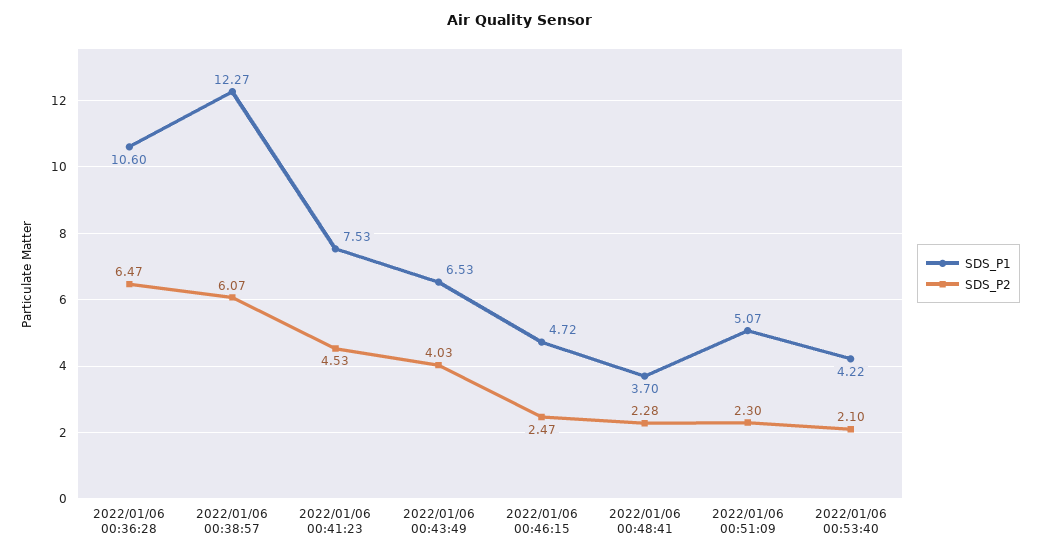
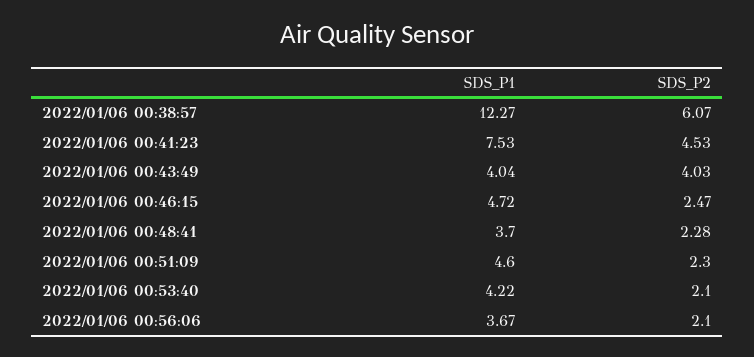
SDS_P1, 2022/01/06 00:36:28: 10.6 -> none
SDS_P2, 2022/01/06 00:36:28: 6.47 -> none
SDS_P1, 2022/01/06 00:43:49: 6.53 -> 4.04
SDS_P1, 2022/01/06 00:51:09: 5.07 -> 4.6
SDS_P1, 2022/01/06 00:56:06: none -> 3.67
SDS_P2, 2022/01/06 00:56:06: none -> 2.1

